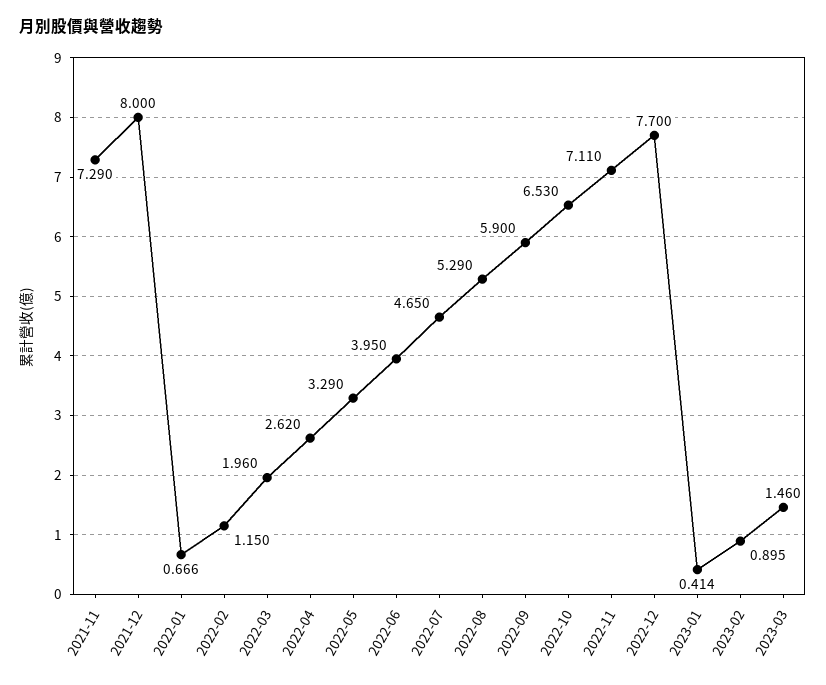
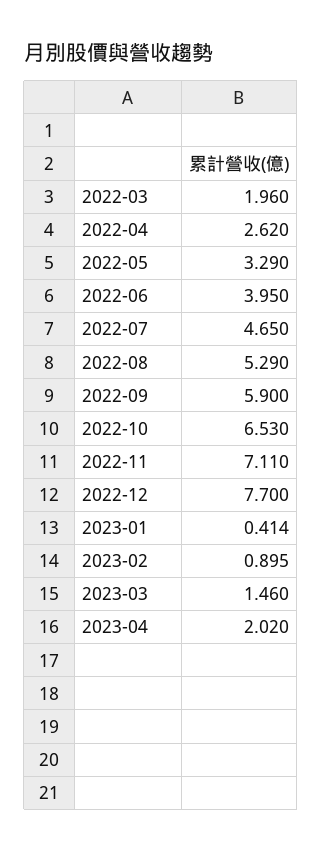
2021-11: 7.29 -> none
2021-12: 8 -> none
2022-01: 0.666 -> none
2022-02: 1.15 -> none
2023-04: none -> 2.02

